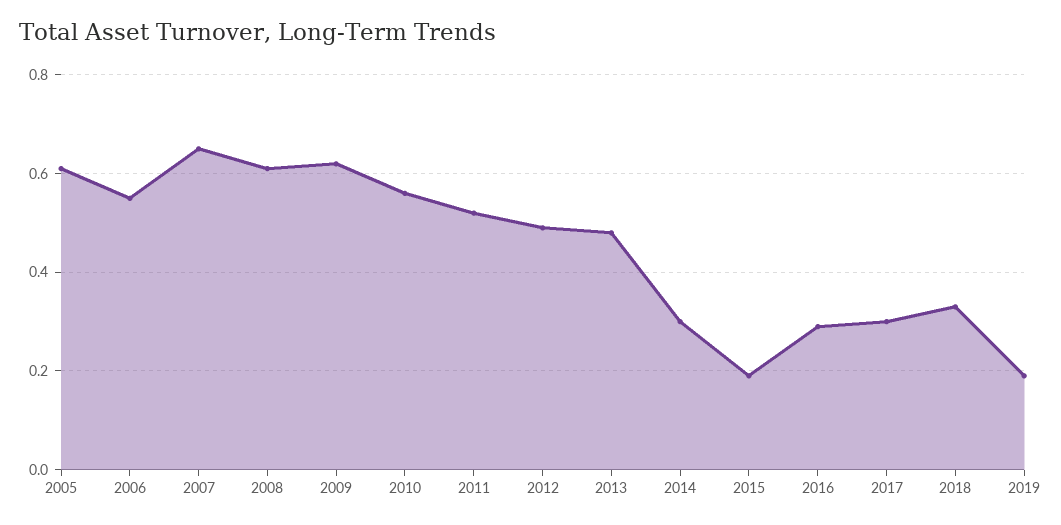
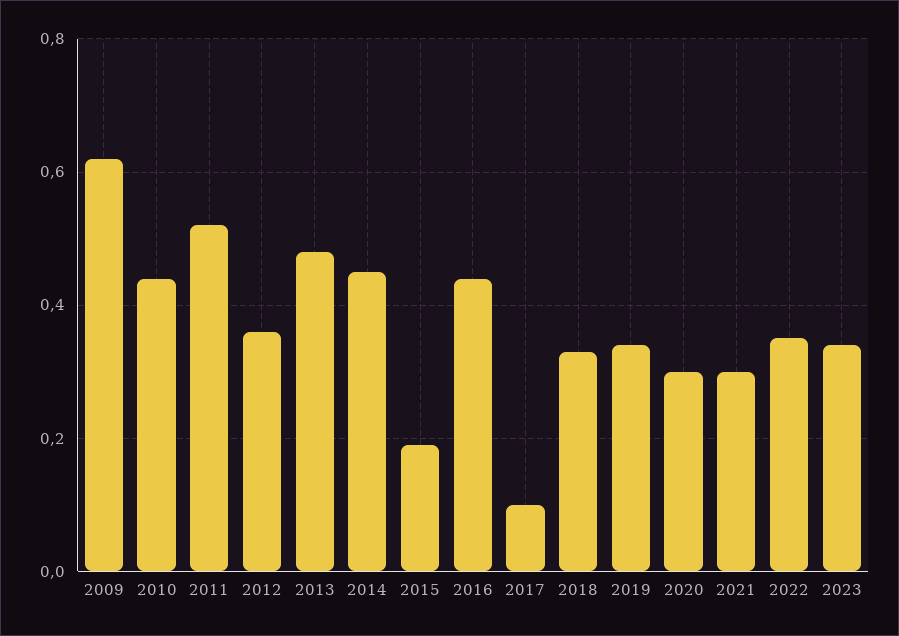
2005: 0.6 -> none
2006: 0.55 -> none
2007: 0.65 -> none
2008: 0.6 -> none
2010: 0.55 -> 0.45
2012: 0.5 -> 0.35
2014: 0.3 -> 0.45
2016: 0.3 -> 0.45
2017: 0.3 -> 0.1
2019: 0.2 -> 0.35
2020: none -> 0.3
2021: none -> 0.3
2022: none -> 0.35
2023: none -> 0.35

